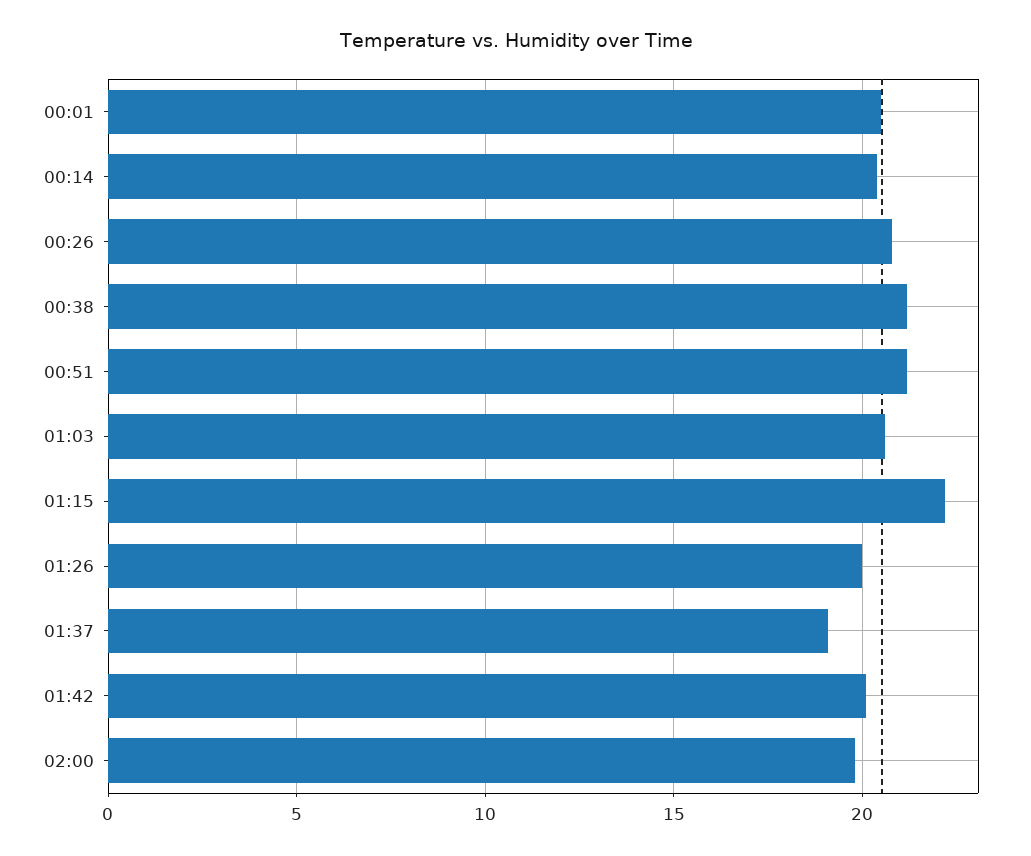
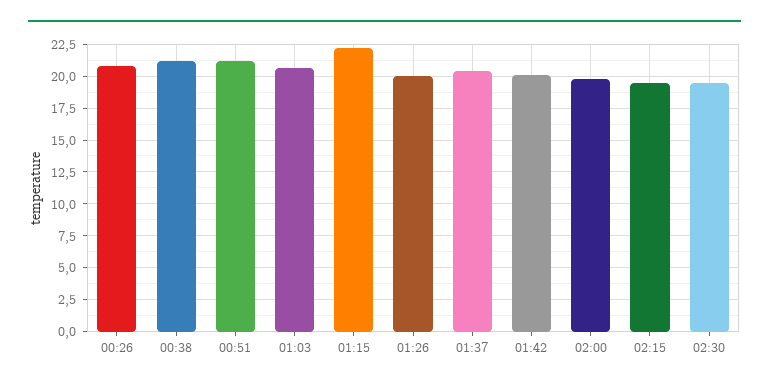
00:01: 20.5 -> none
00:14: 20.5 -> none
01:37: 19 -> 20.5
02:15: none -> 19.5
02:30: none -> 19.5

